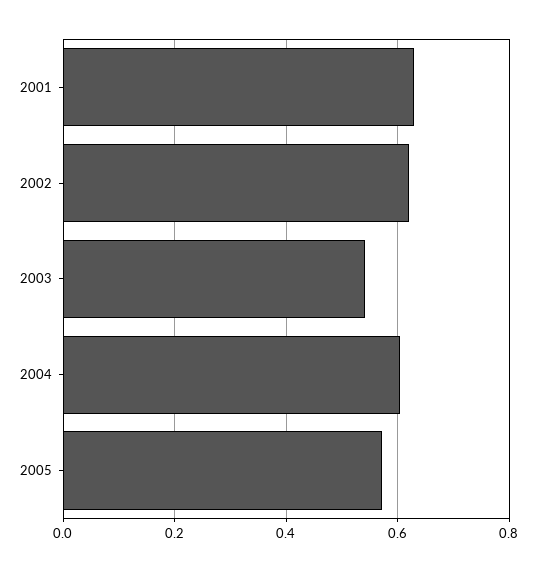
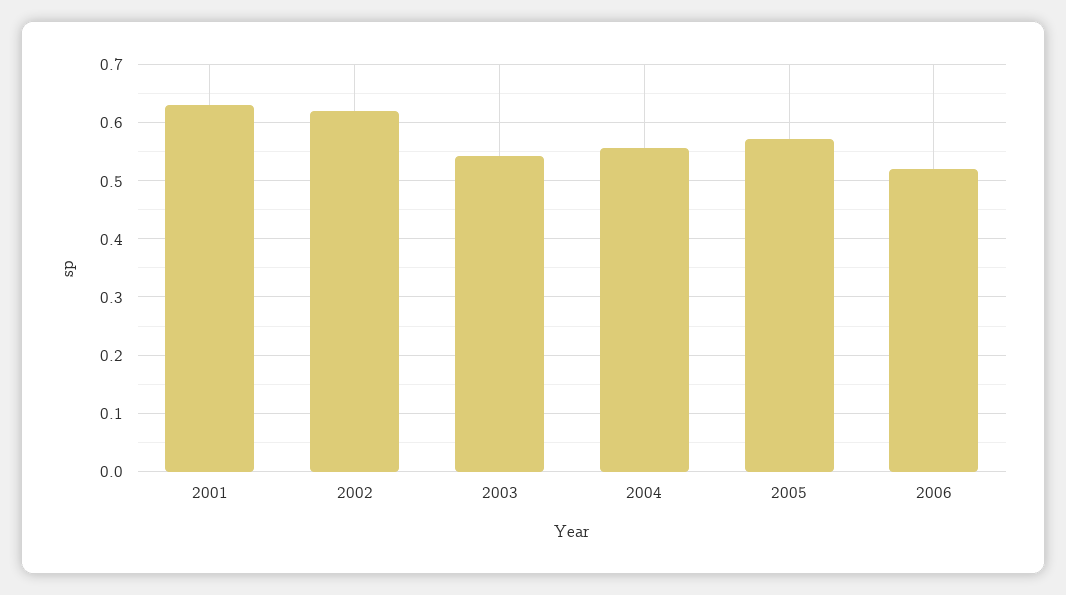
2004: 0.6 -> 0.56
2006: none -> 0.52

